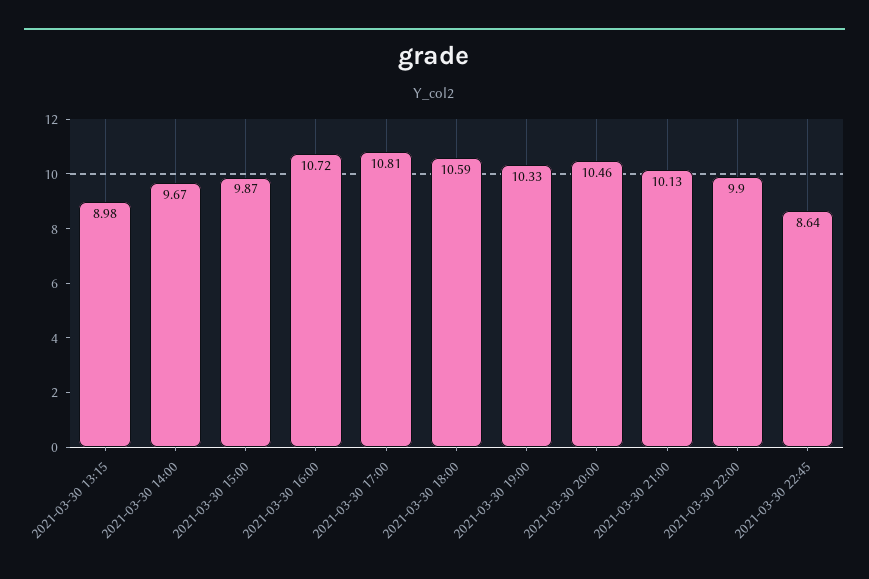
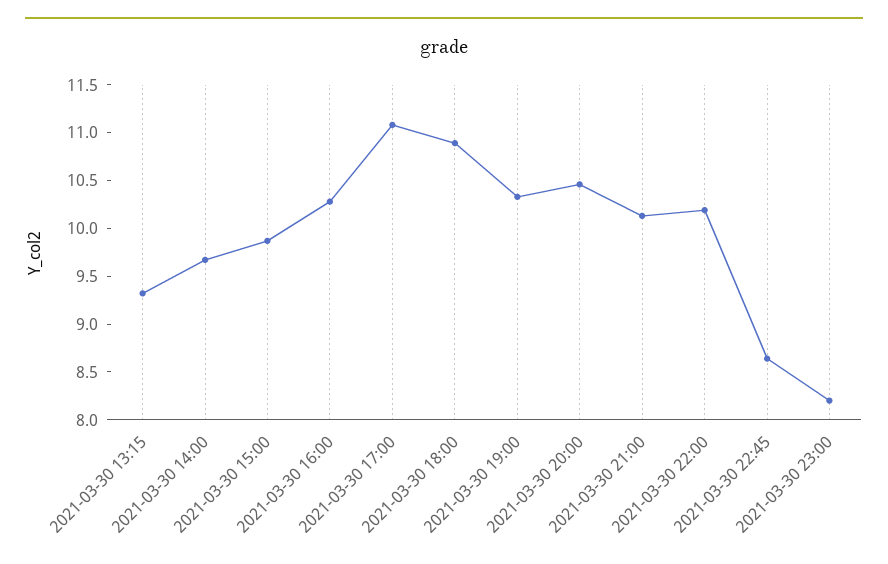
2021-03-30 13:15: 8.98 -> 9.3
2021-03-30 16:00: 10.72 -> 10.3
2021-03-30 17:00: 10.81 -> 11.1
2021-03-30 18:00: 10.59 -> 10.9
2021-03-30 22:00: 9.9 -> 10.2
2021-03-30 23:00: none -> 8.2

